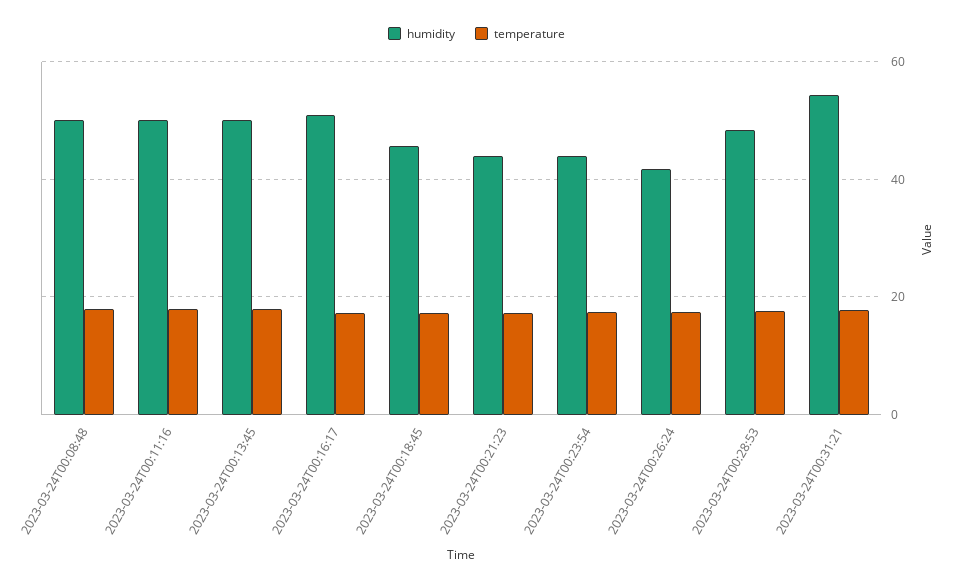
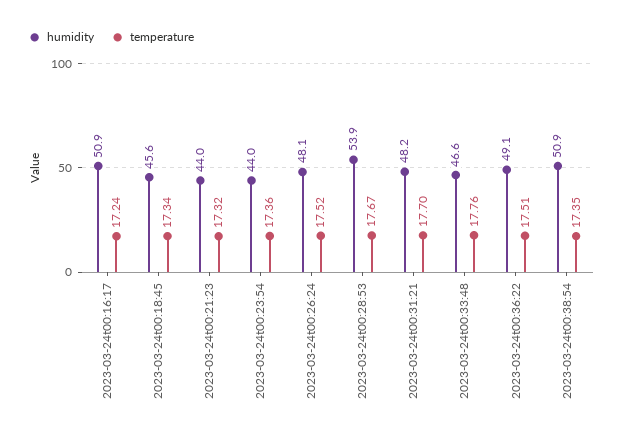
humidity, 2023-03-24T00:08:48: 50 -> none
temperature, 2023-03-24T00:08:48: 18 -> none
humidity, 2023-03-24T00:11:16: 50 -> none
temperature, 2023-03-24T00:11:16: 18 -> none
humidity, 2023-03-24T00:13:45: 50 -> none
temperature, 2023-03-24T00:13:45: 18 -> none
humidity, 2023-03-24T00:26:24: 42 -> 48.1
humidity, 2023-03-24T00:28:53: 48 -> 53.9
humidity, 2023-03-24T00:31:21: 54 -> 48.2
humidity, 2023-03-24t00:33:48: none -> 46.6
temperature, 2023-03-24t00:33:48: none -> 17.76
humidity, 2023-03-24t00:36:22: none -> 49.1
temperature, 2023-03-24t00:36:22: none -> 17.51
humidity, 2023-03-24t00:38:54: none -> 50.9
temperature, 2023-03-24t00:38:54: none -> 17.35

